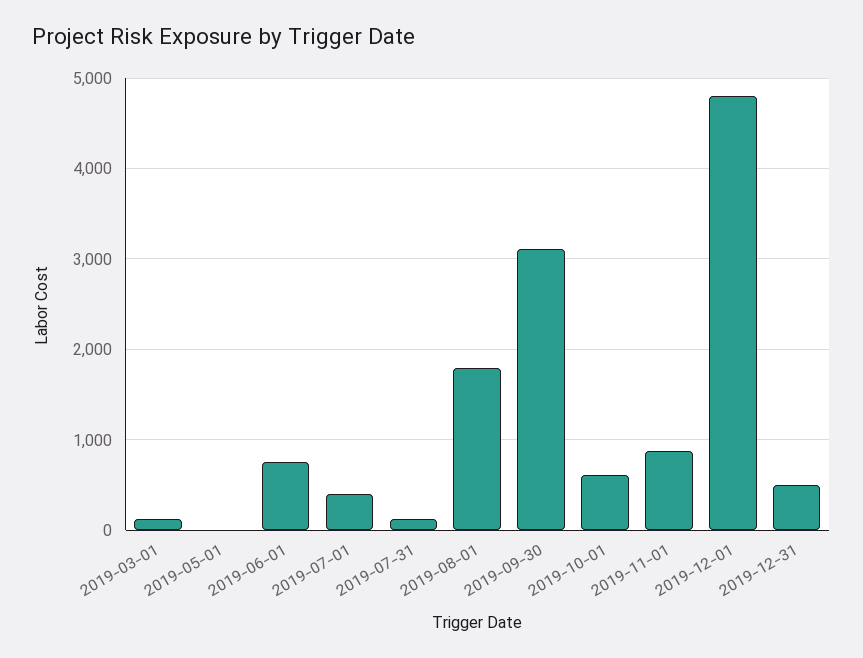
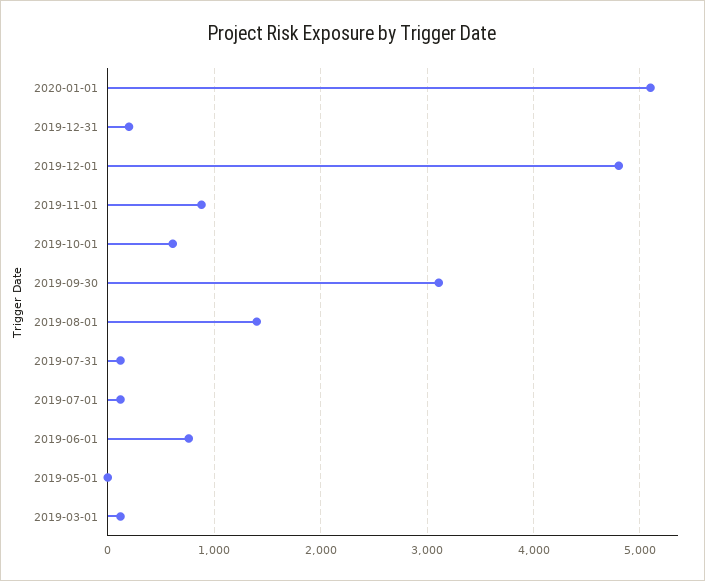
2019-07-01: 400 -> 100
2019-08-01: 1800 -> 1400
2019-12-31: 500 -> 200
2020-01-01: none -> 5100

